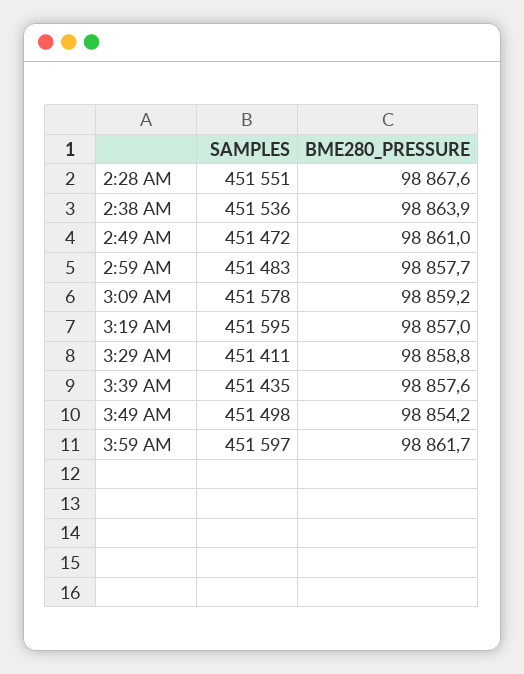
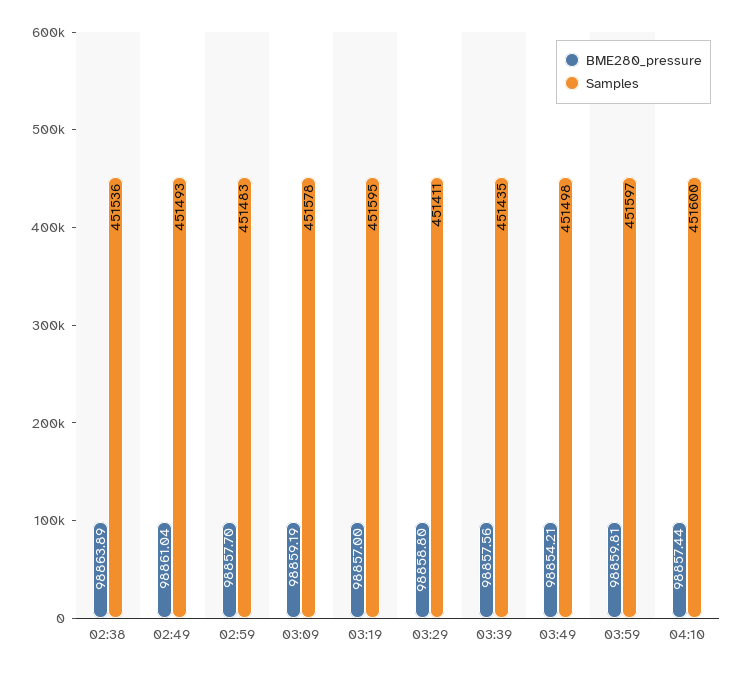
SAMPLES, 2:28 AM: 451551 -> none
BME280_PRESSURE, 2:28 AM: 98867.6 -> none
SAMPLES, 2:49 AM: 451472 -> 451493
BME280_PRESSURE, 3:59 AM: 98861.7 -> 98859.81
BME280_PRESSURE, 04:10: none -> 98857.44
SAMPLES, 04:10: none -> 451600

